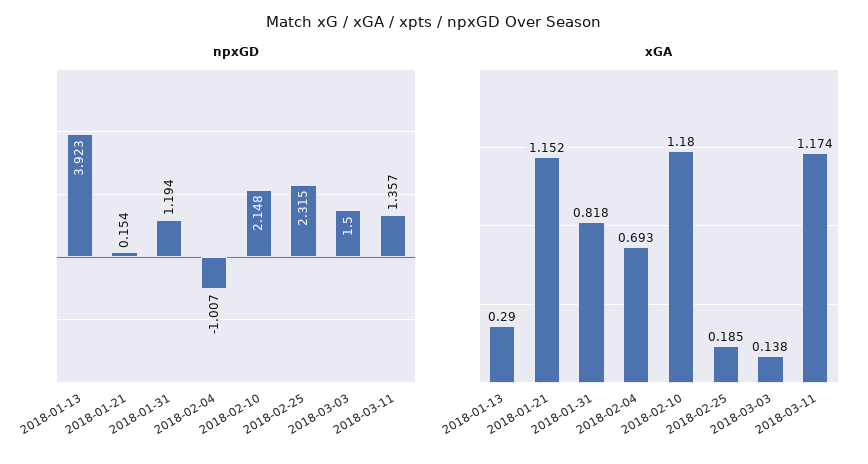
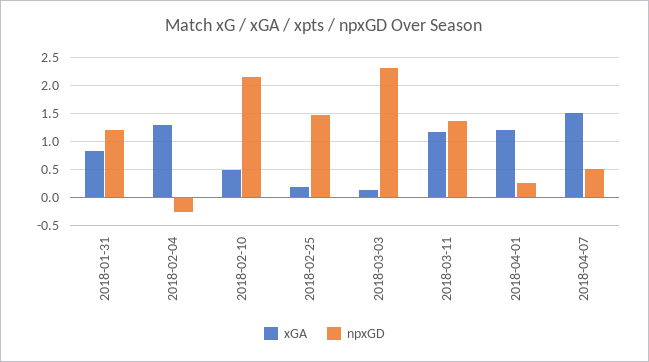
npxGD, 2018-01-13: 3.923 -> none
npxGD, 2018-01-21: 0.154 -> none
npxGD, 2018-02-04: -1.007 -> -0.25
npxGD, 2018-02-25: 2.315 -> 1.5
npxGD, 2018-03-03: 1.5 -> 2.25
xGA, 2018-01-13: 0.29 -> none
xGA, 2018-01-21: 1.152 -> none
xGA, 2018-02-04: 0.693 -> 1.25
xGA, 2018-02-10: 1.18 -> 0.5
xGA, 2018-04-01: none -> 1.25
npxGD, 2018-04-01: none -> 0.25
xGA, 2018-04-07: none -> 1.5
npxGD, 2018-04-07: none -> 0.5

